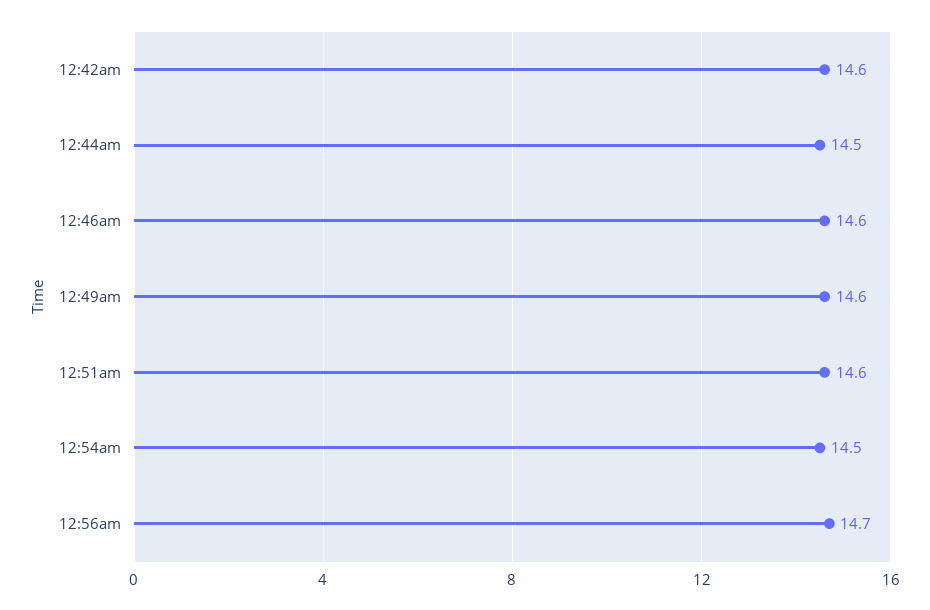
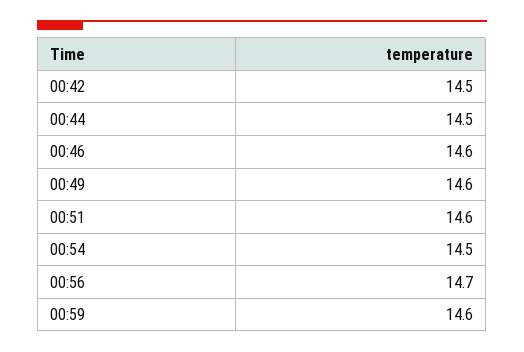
12:42am: 14.6 -> 14.5
00:59: none -> 14.6

